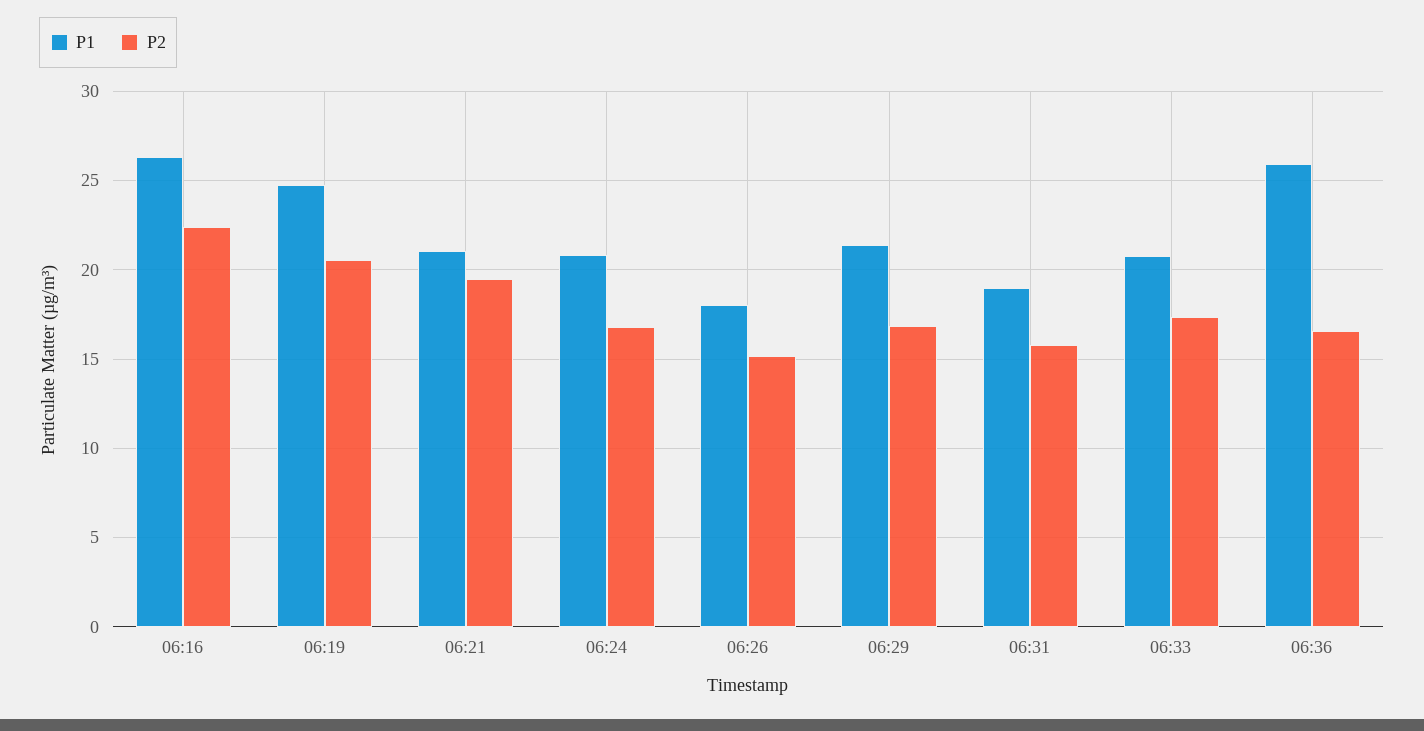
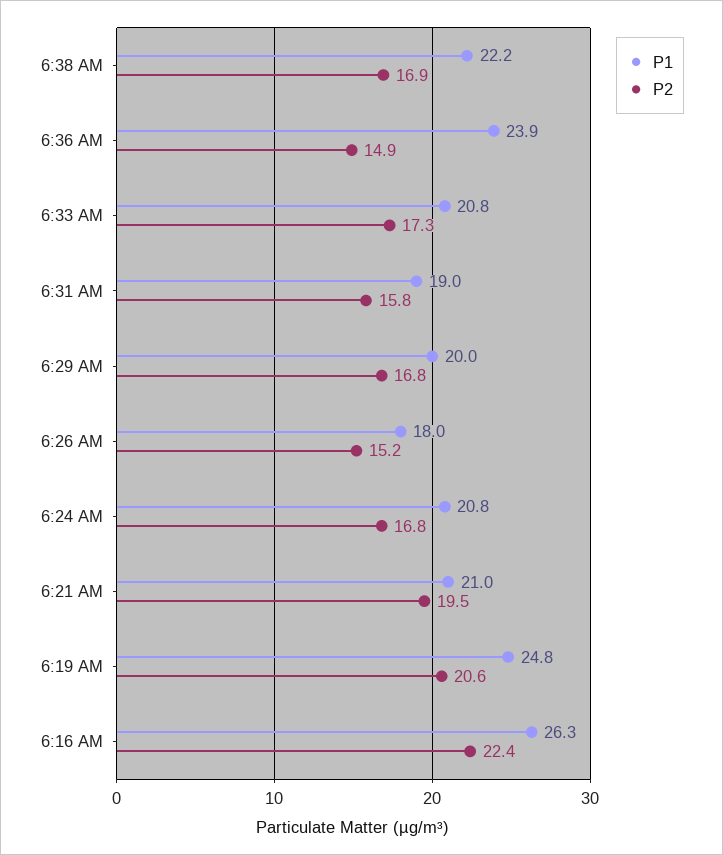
P1, 06:29: 21.5 -> 20
P1, 06:36: 26 -> 23.9
P2, 06:36: 16.5 -> 14.9
P1, 6:38 AM: none -> 22.2
P2, 6:38 AM: none -> 16.9

